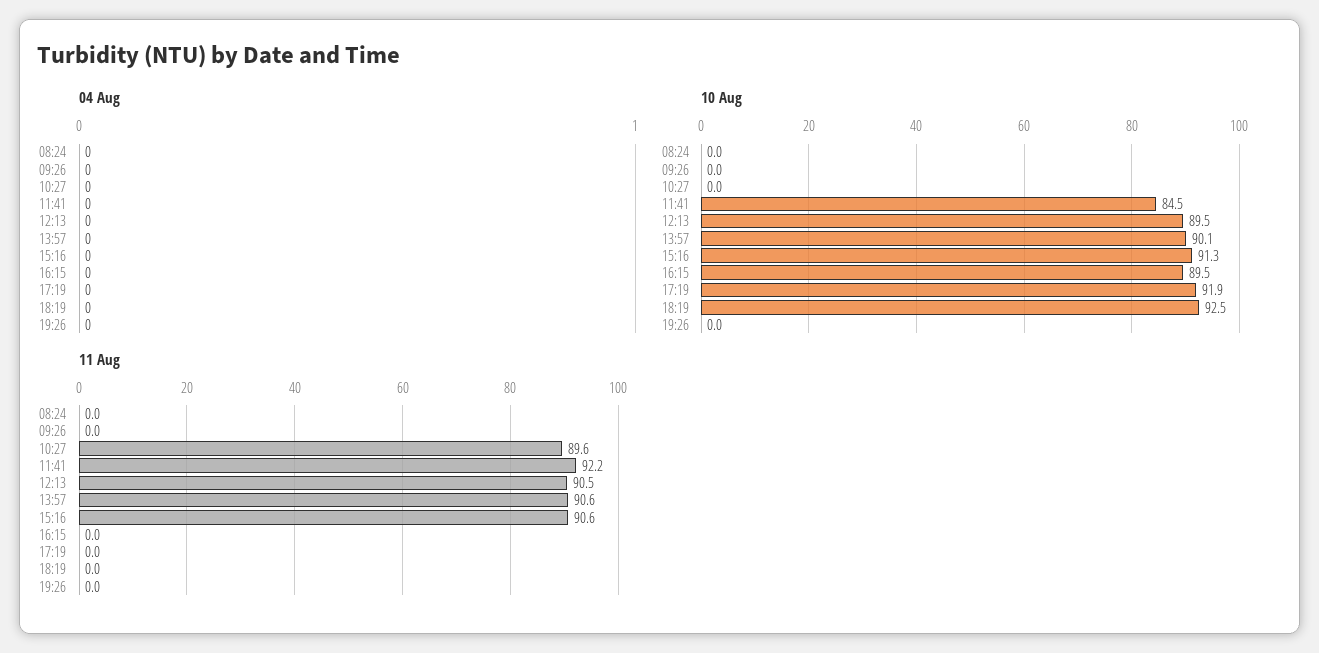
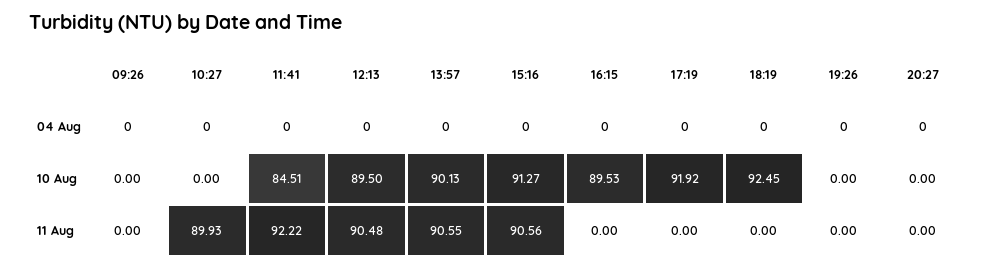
04 Aug, 08:24: 0 -> none
10 Aug, 08:24: 0 -> none
11 Aug, 08:24: 0 -> none
11 Aug, 10:27: 89.6 -> 89.93
04 Aug, 20:27: none -> 0
10 Aug, 20:27: none -> 0
11 Aug, 20:27: none -> 0

